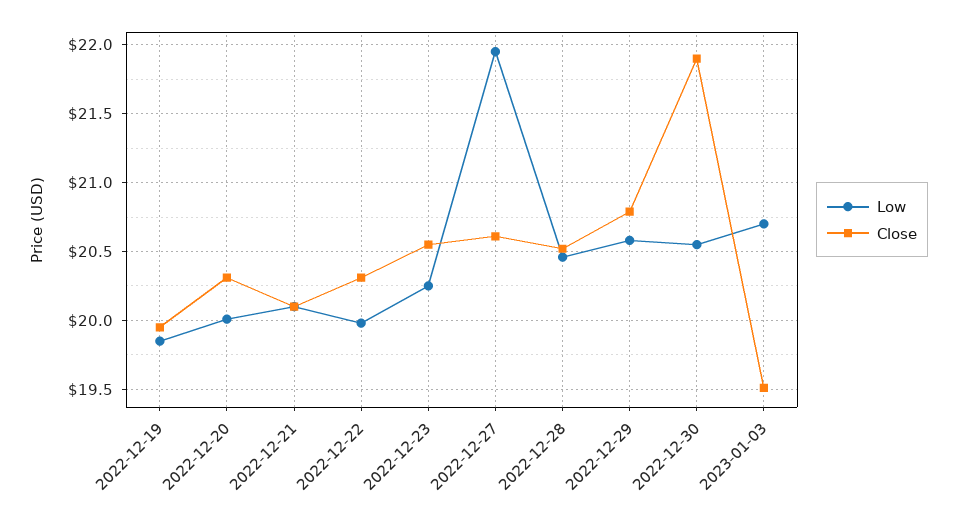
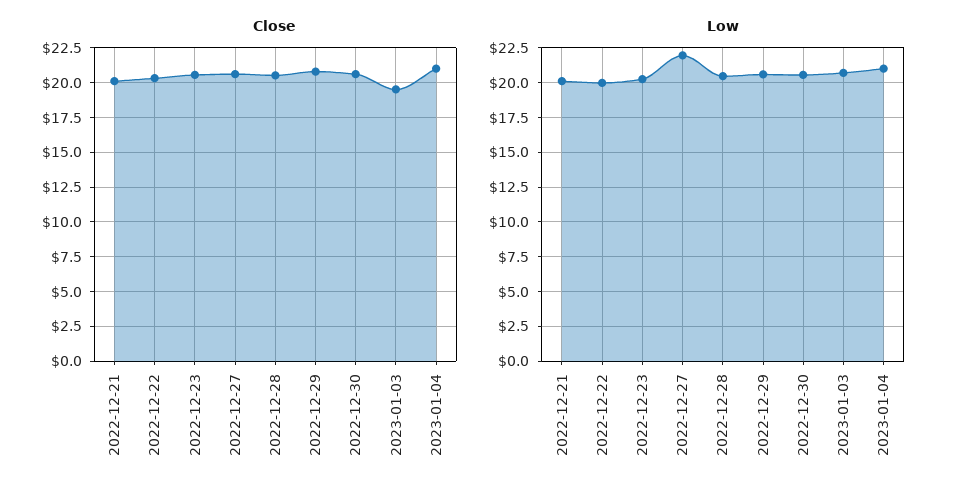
Low, 2022-12-19: 19.85 -> none
Close, 2022-12-19: 19.95 -> none
Low, 2022-12-20: 20 -> none
Close, 2022-12-20: 20.3 -> none
Close, 2022-12-30: 21.9 -> 20.5
Close, 2023-01-04: none -> 21
Low, 2023-01-04: none -> 21

